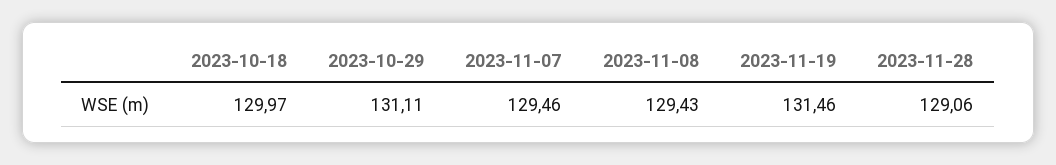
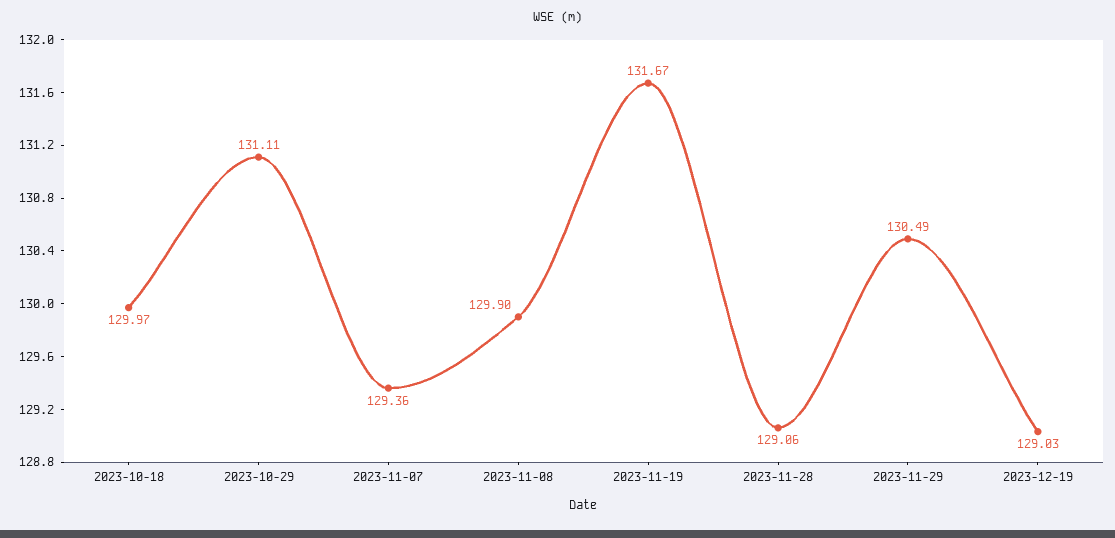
2023-11-07: 129.46 -> 129.36
2023-11-08: 129.43 -> 129.9
2023-11-19: 131.46 -> 131.67
2023-11-29: none -> 130.49
2023-12-19: none -> 129.03

